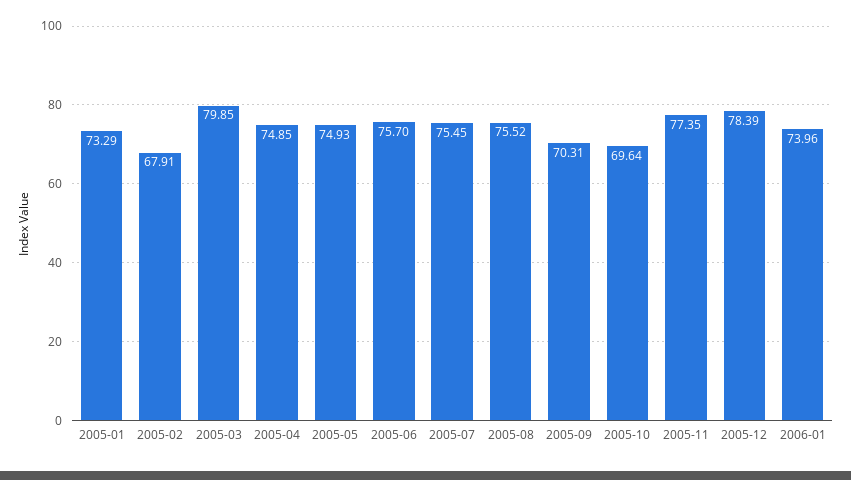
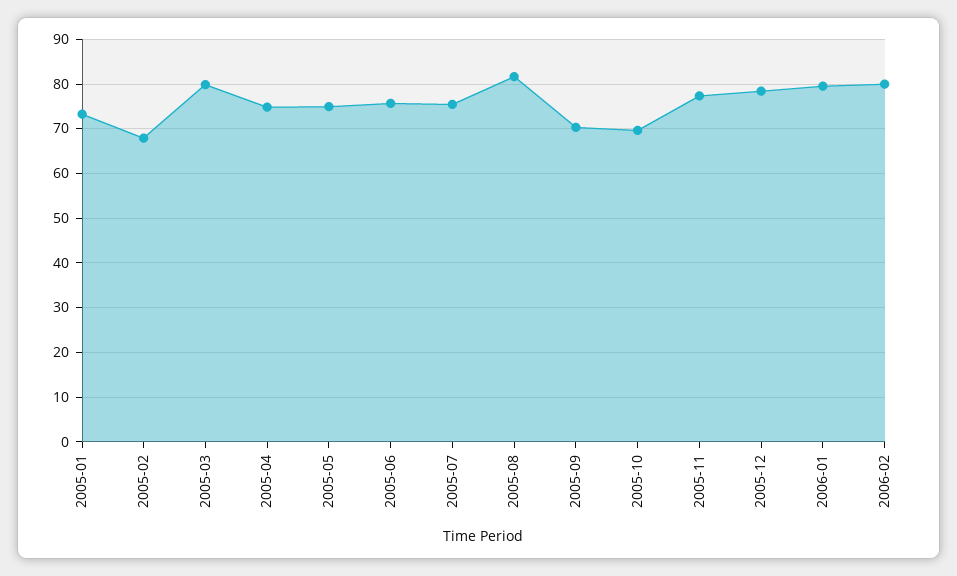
2005-08: 75.52 -> 82
2006-01: 73.96 -> 80
2006-02: none -> 80

